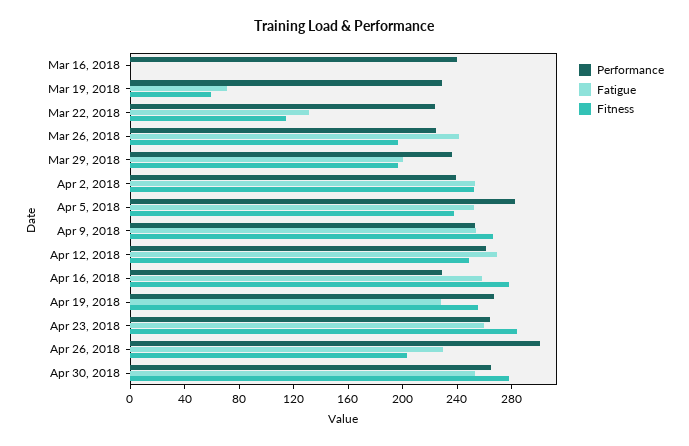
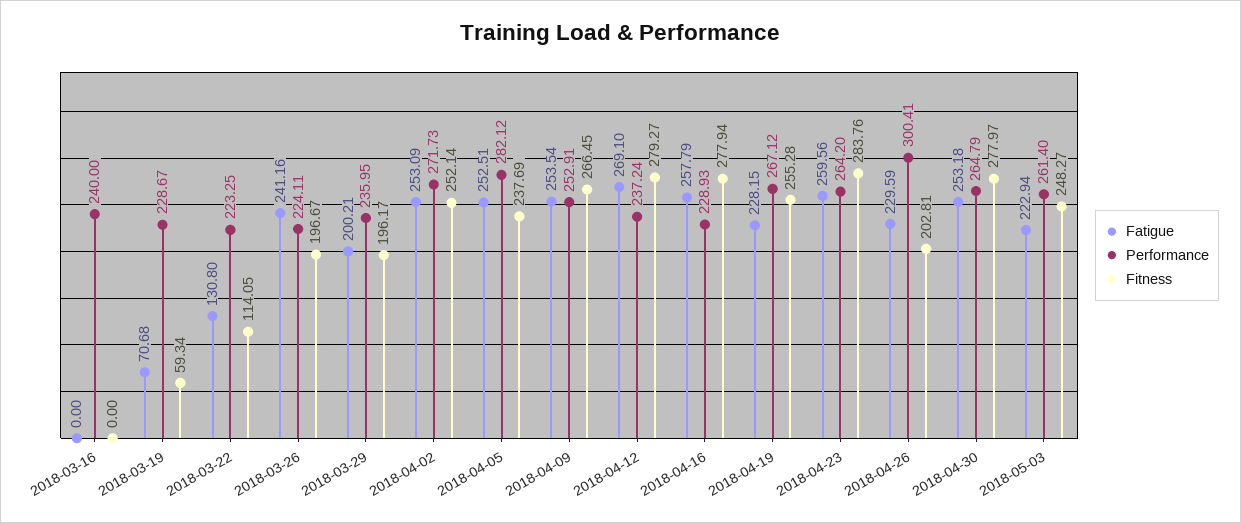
Performance, Apr 2, 2018: 240 -> 271.73
Performance, Apr 12, 2018: 260 -> 237.24
Fitness, Apr 12, 2018: 250 -> 279.27
Fatigue, 2018-05-03: none -> 222.94
Performance, 2018-05-03: none -> 261.4
Fitness, 2018-05-03: none -> 248.27

